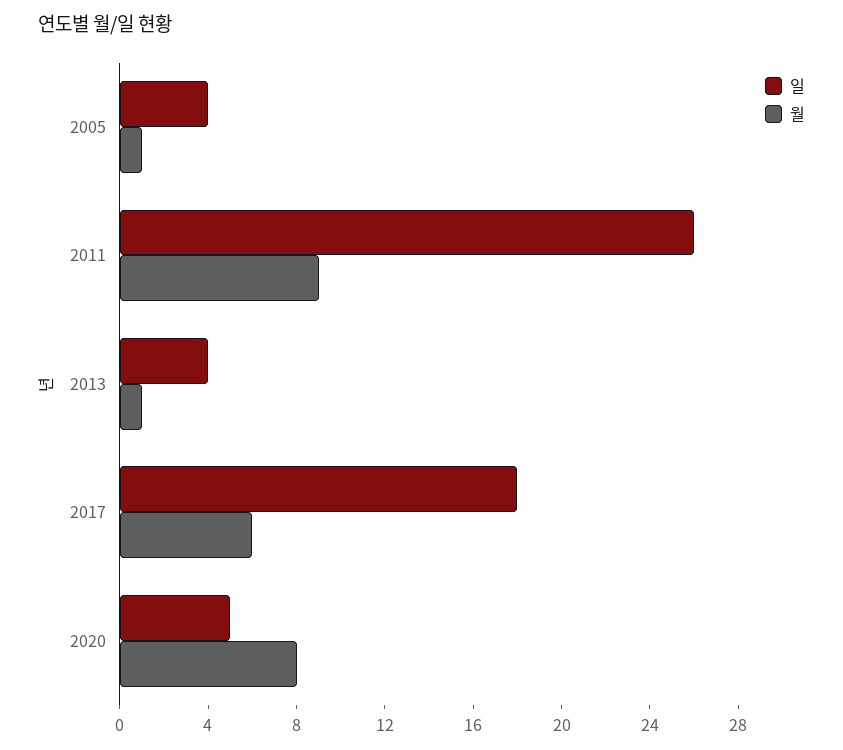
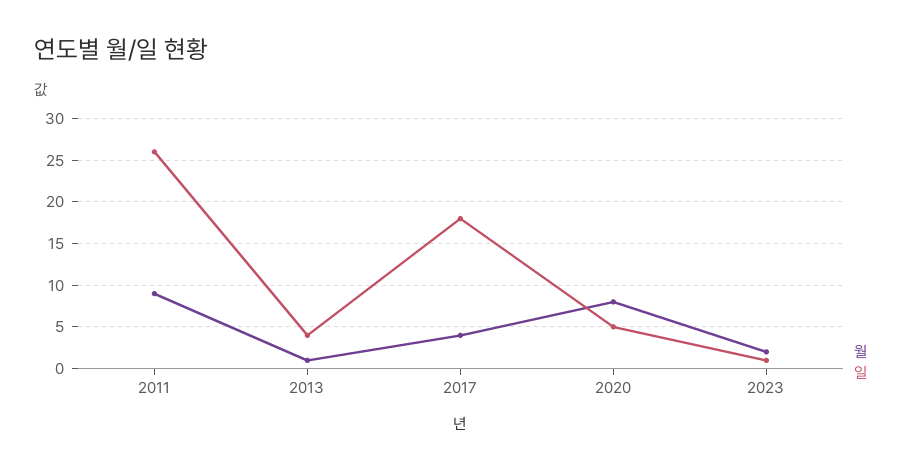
일, 2005: 4 -> none
월, 2005: 1 -> none
월, 2017: 6 -> 4
월, 2023: none -> 2
일, 2023: none -> 1

